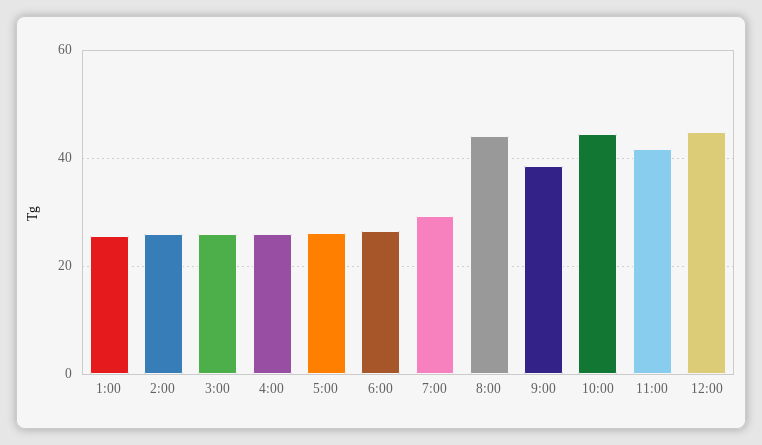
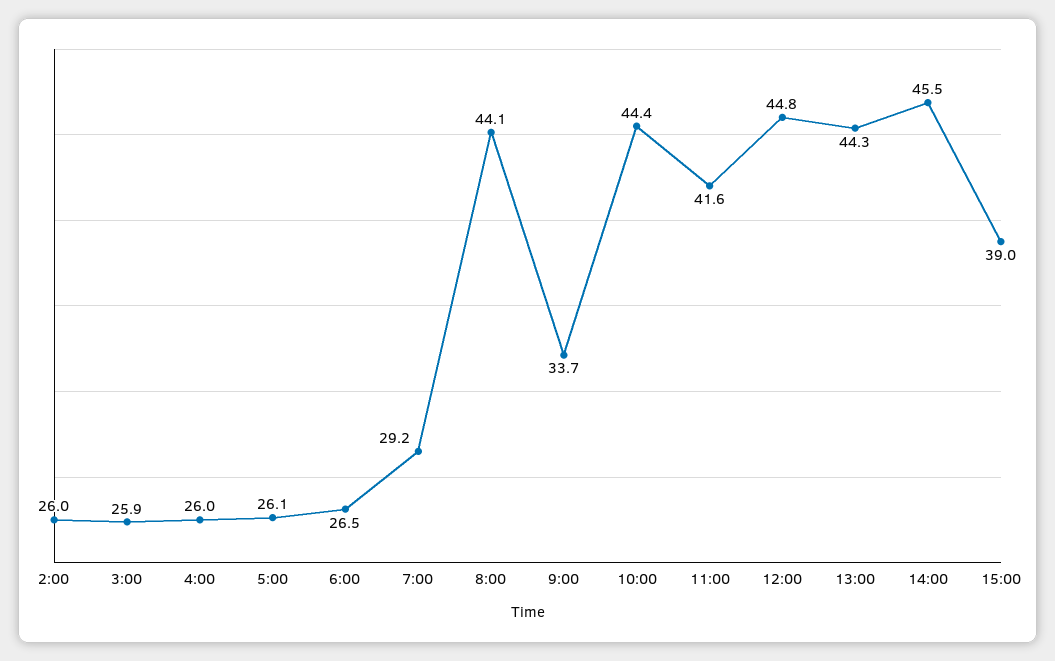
1:00: 26 -> none
9:00: 38 -> 33.7
13:00: none -> 44.3
14:00: none -> 45.5
15:00: none -> 39

